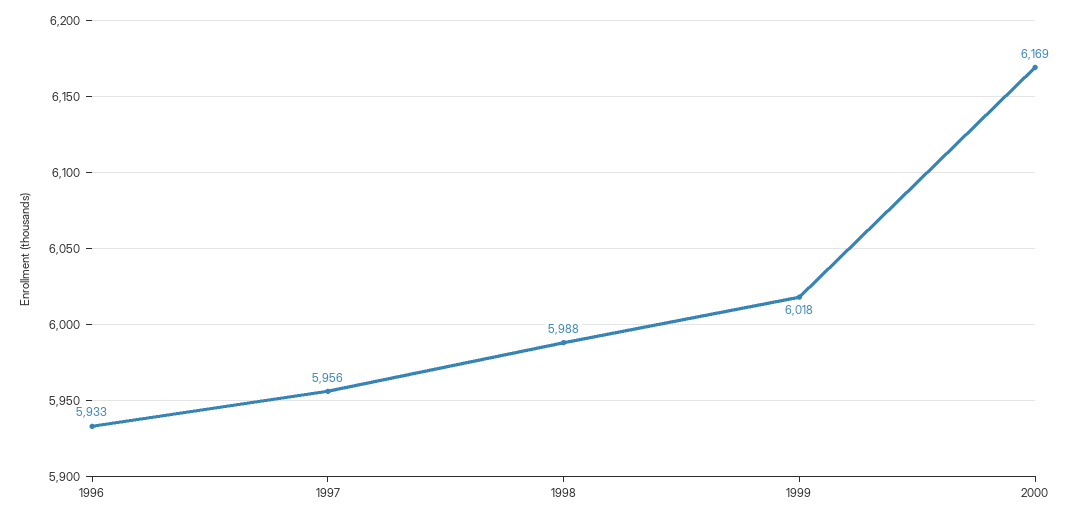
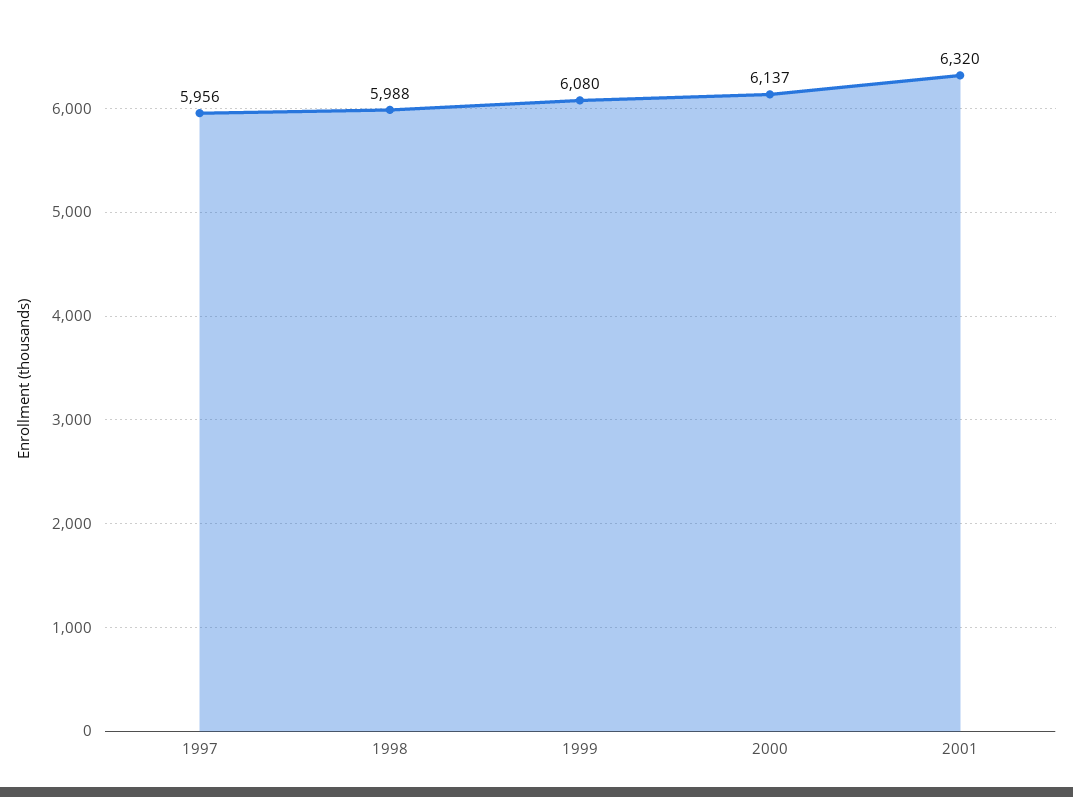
1996: 5933 -> none
1999: 6018 -> 6080
2000: 6169 -> 6137
2001: none -> 6320

